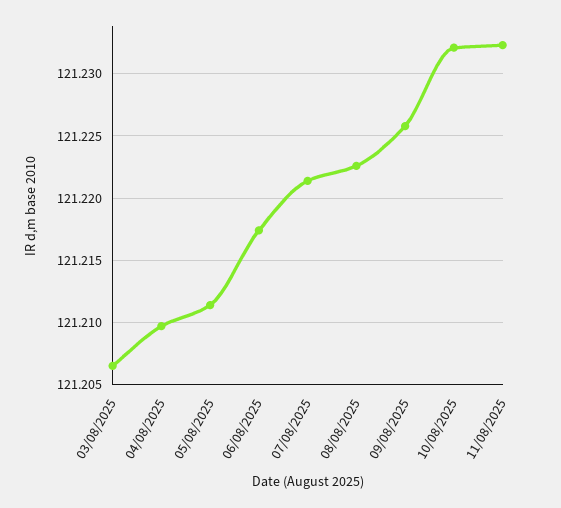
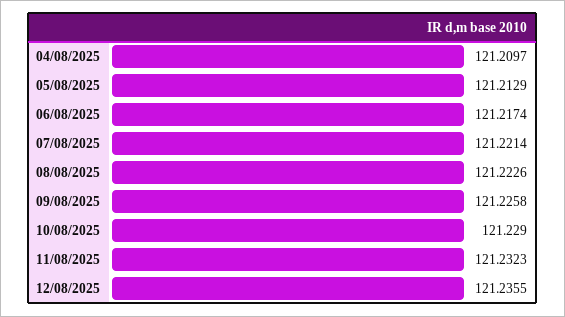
03/08/2025: 121.2065 -> none
05/08/2025: 121.2115 -> 121.2129
10/08/2025: 121.232 -> 121.229
12/08/2025: none -> 121.2355

